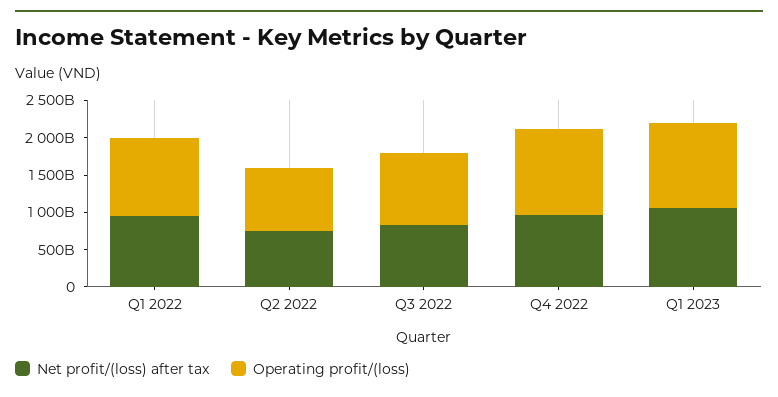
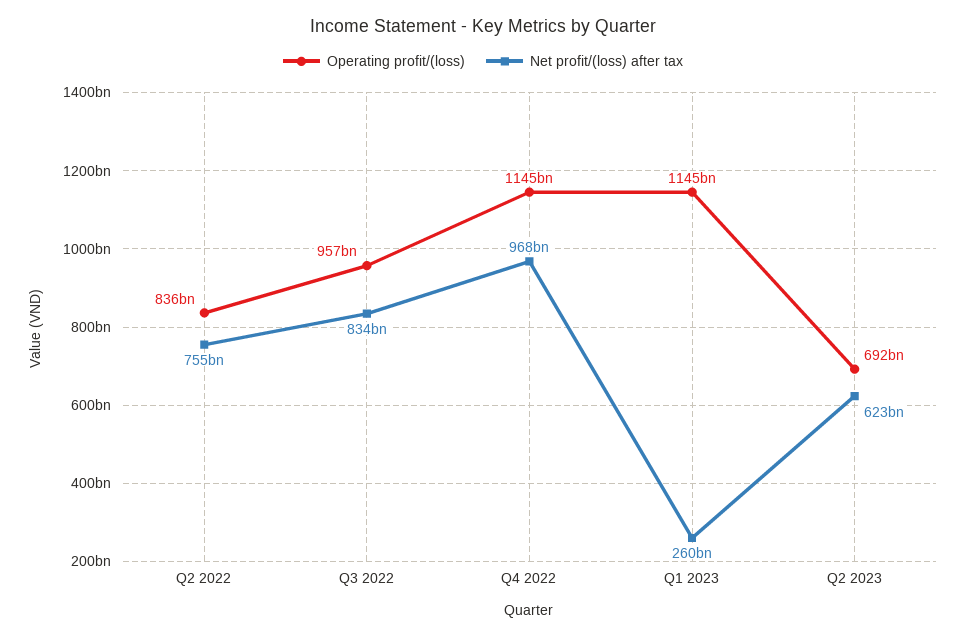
Net profit/(loss) after tax, Q1 2022: 1000000000000 -> none
Operating profit/(loss), Q1 2022: 1000000000000 -> none
Net profit/(loss) after tax, Q1 2023: 1000000000000 -> 260000000000
Operating profit/(loss), Q2 2023: none -> 692000000000
Net profit/(loss) after tax, Q2 2023: none -> 623000000000

